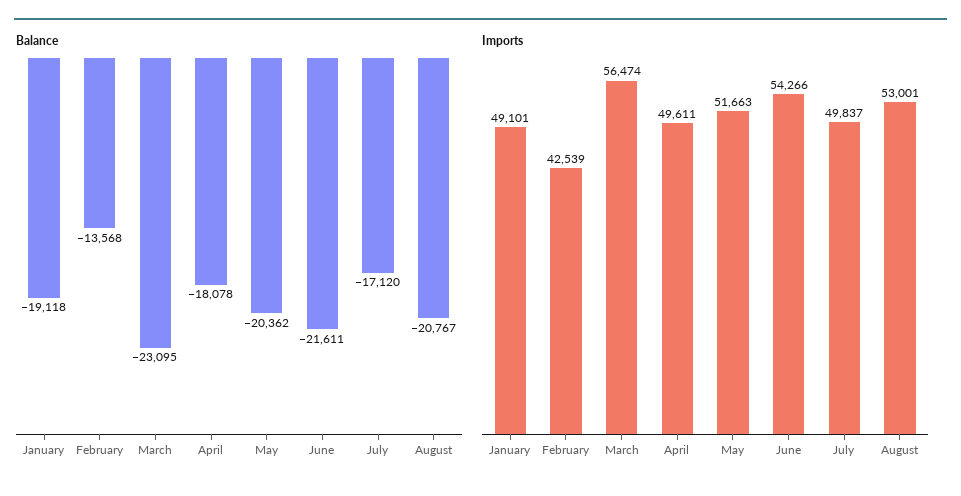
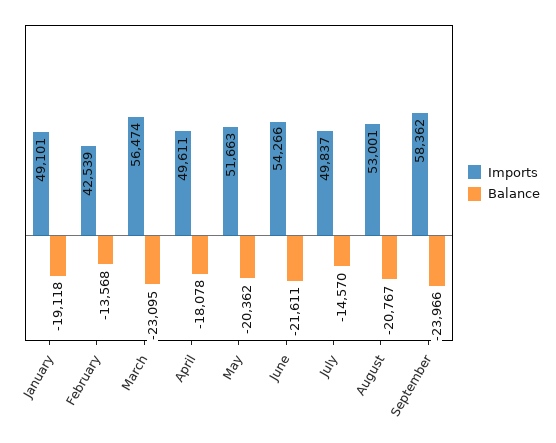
Balance, July: -17120 -> -14570
Imports, September: none -> 58362
Balance, September: none -> -23966

